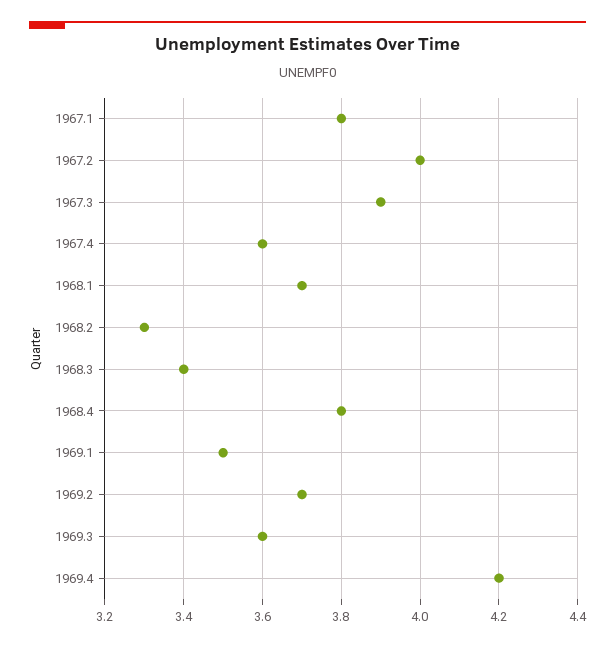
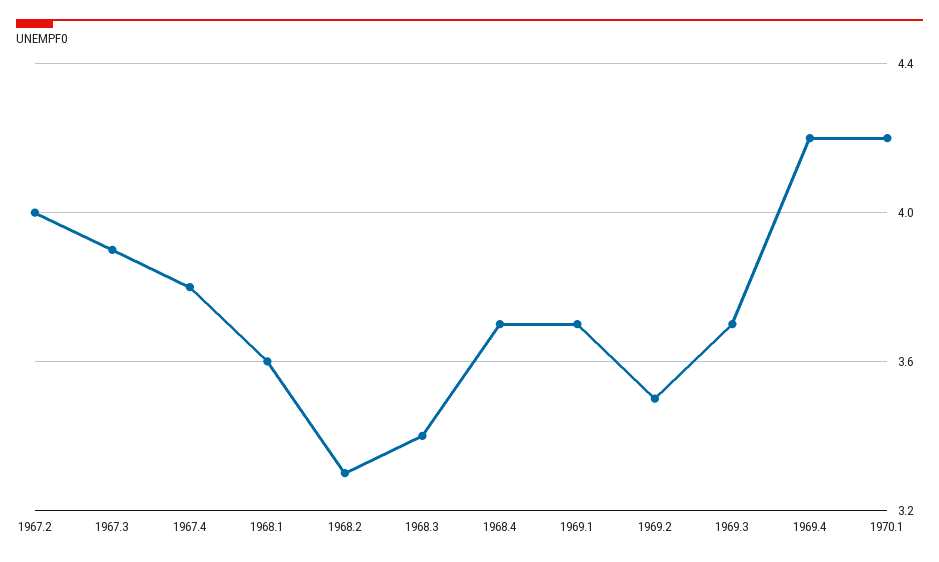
1967.1: 3.8 -> none
1967.4: 3.6 -> 3.8
1968.1: 3.7 -> 3.6
1968.4: 3.8 -> 3.7
1969.1: 3.5 -> 3.7
1969.2: 3.7 -> 3.5
1969.3: 3.6 -> 3.7
1970.1: none -> 4.2

